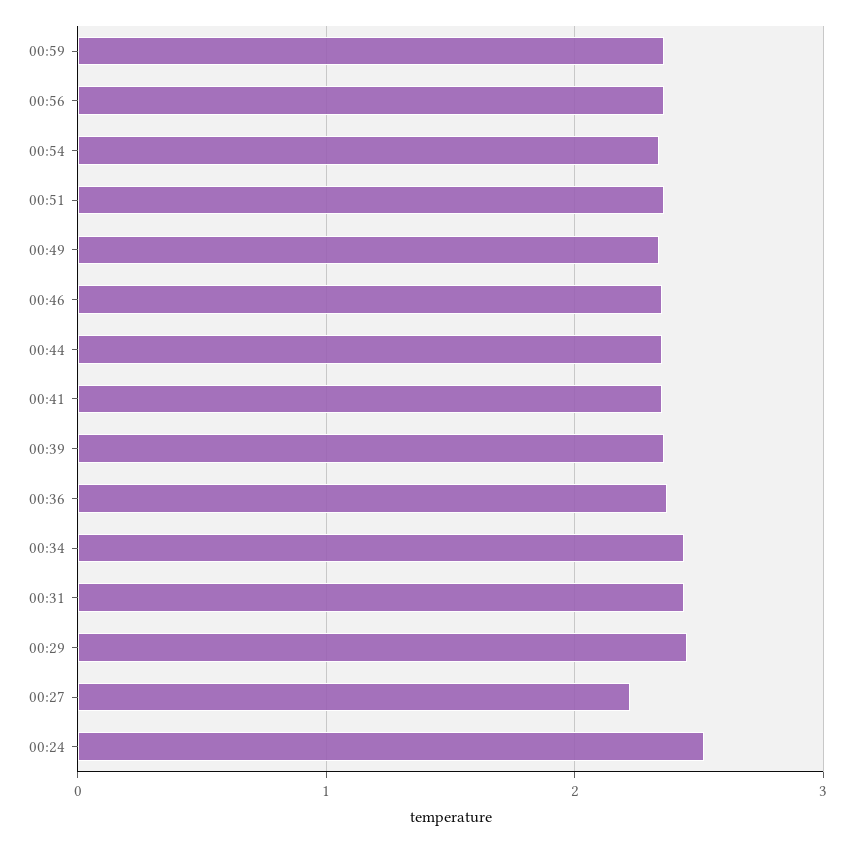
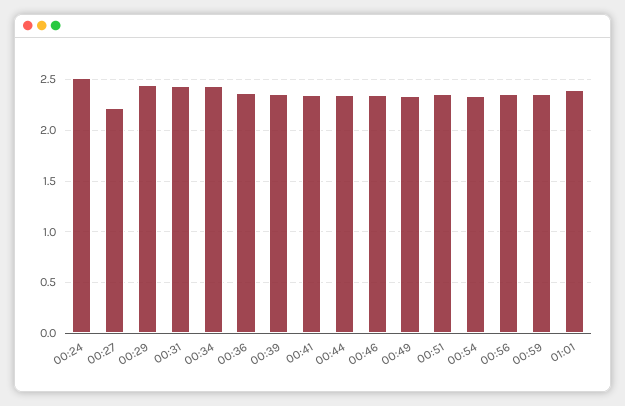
01:01: none -> 2.4

